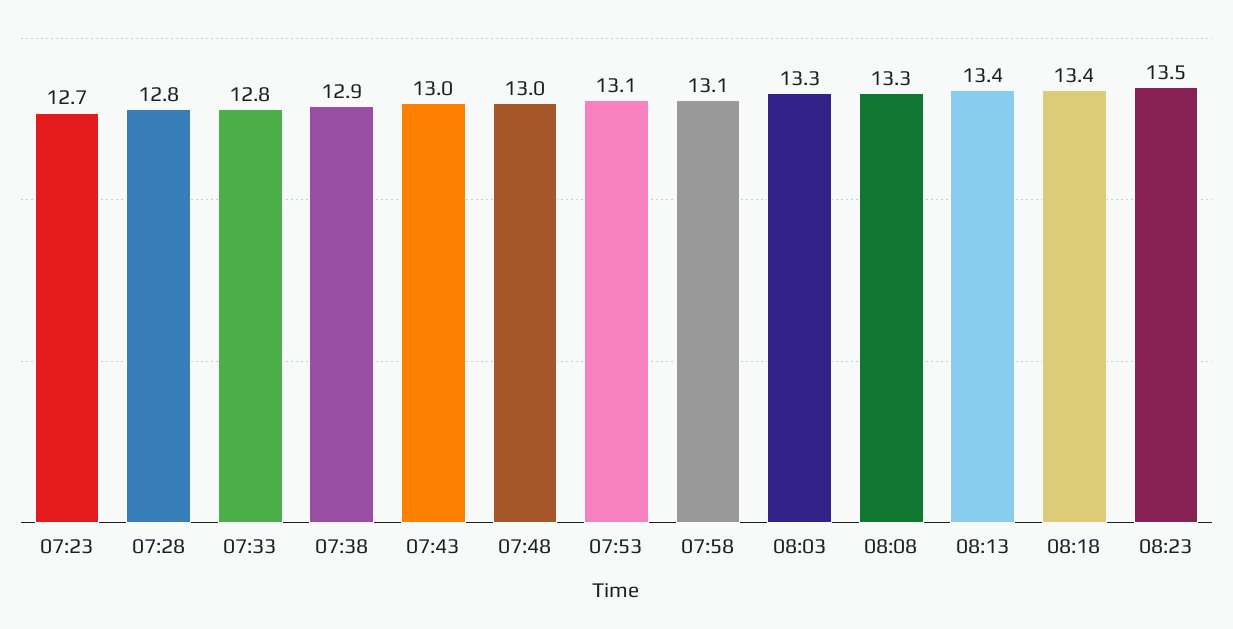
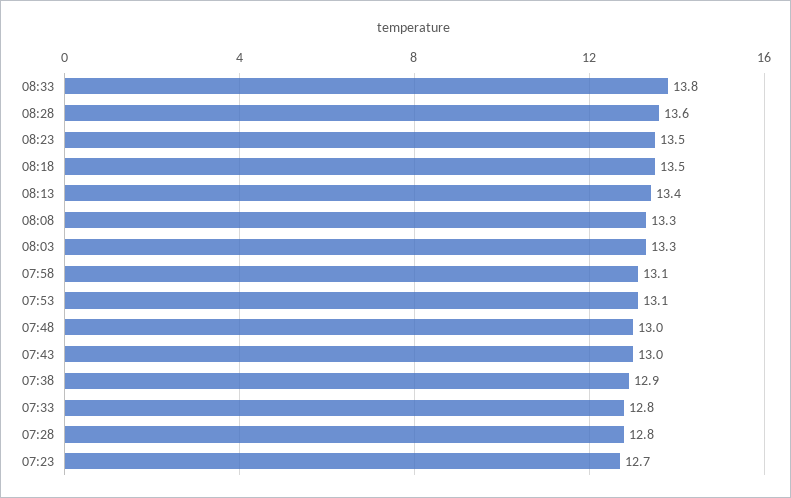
08:18: 13.4 -> 13.5
08:33: none -> 13.8
08:28: none -> 13.6

